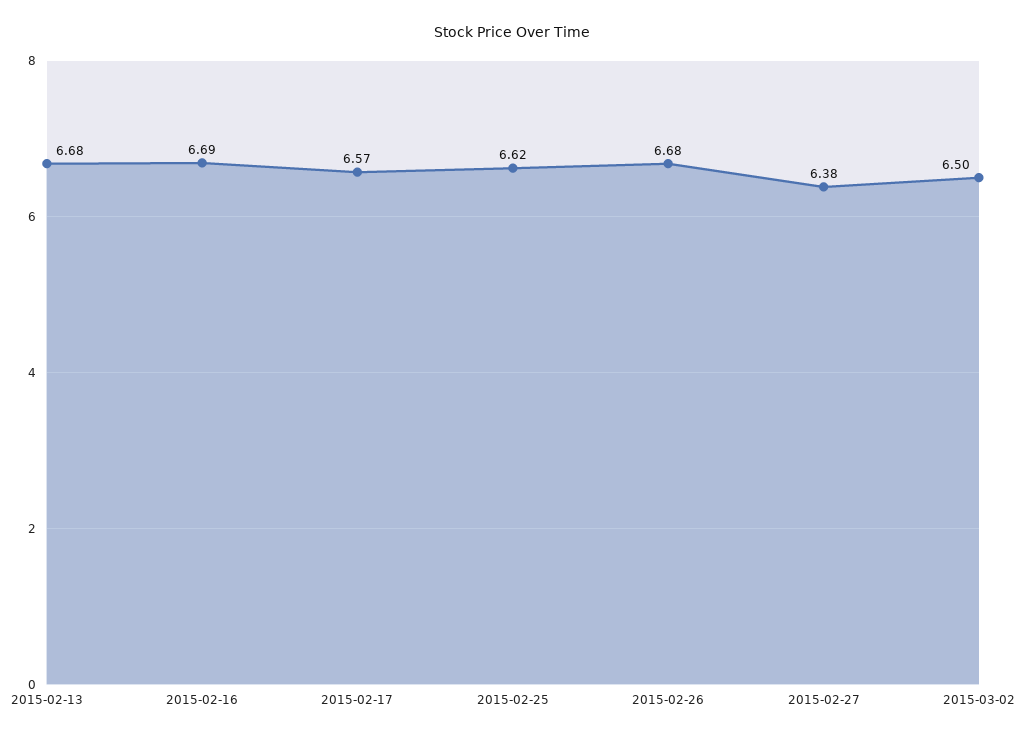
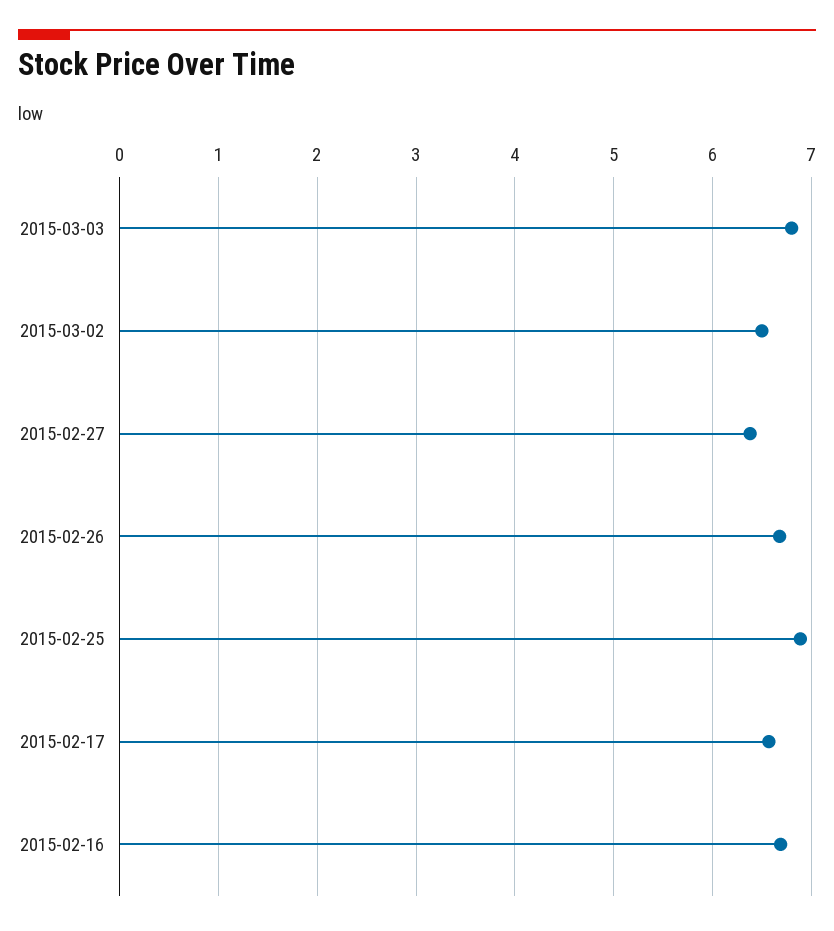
2015-02-13: 6.68 -> none
2015-02-25: 6.62 -> 6.9
2015-03-03: none -> 6.8

